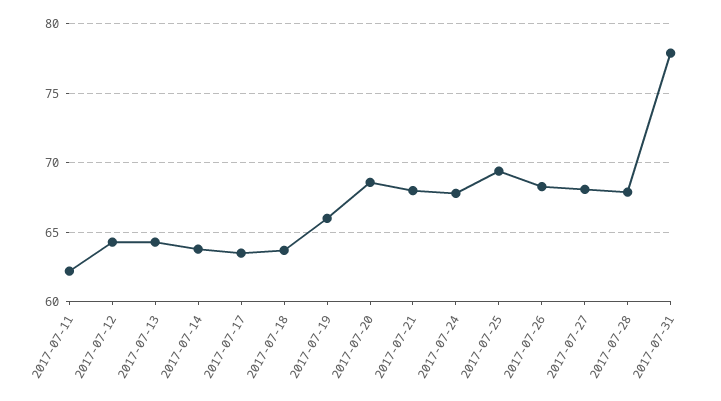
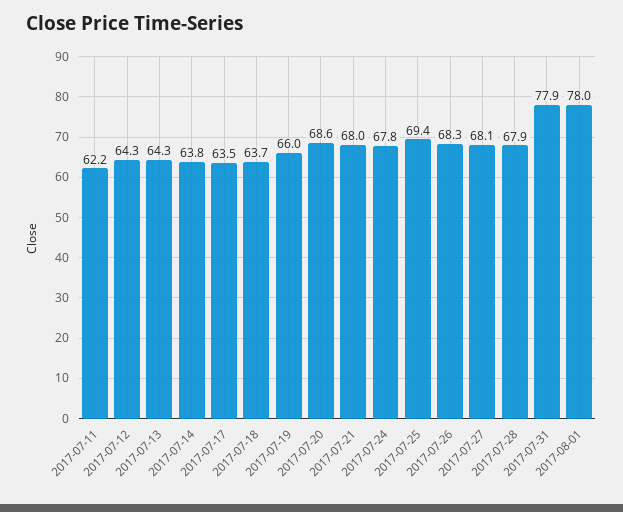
2017-08-01: none -> 78

